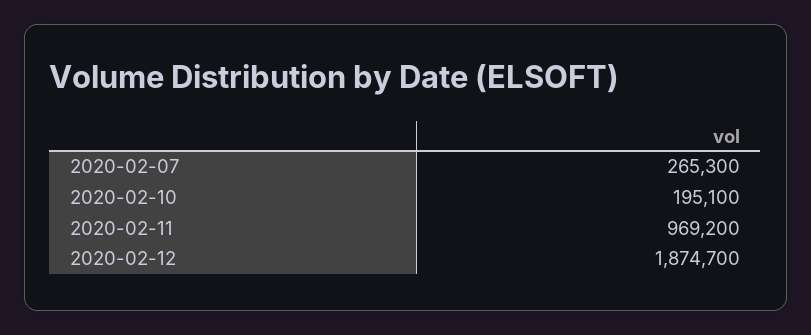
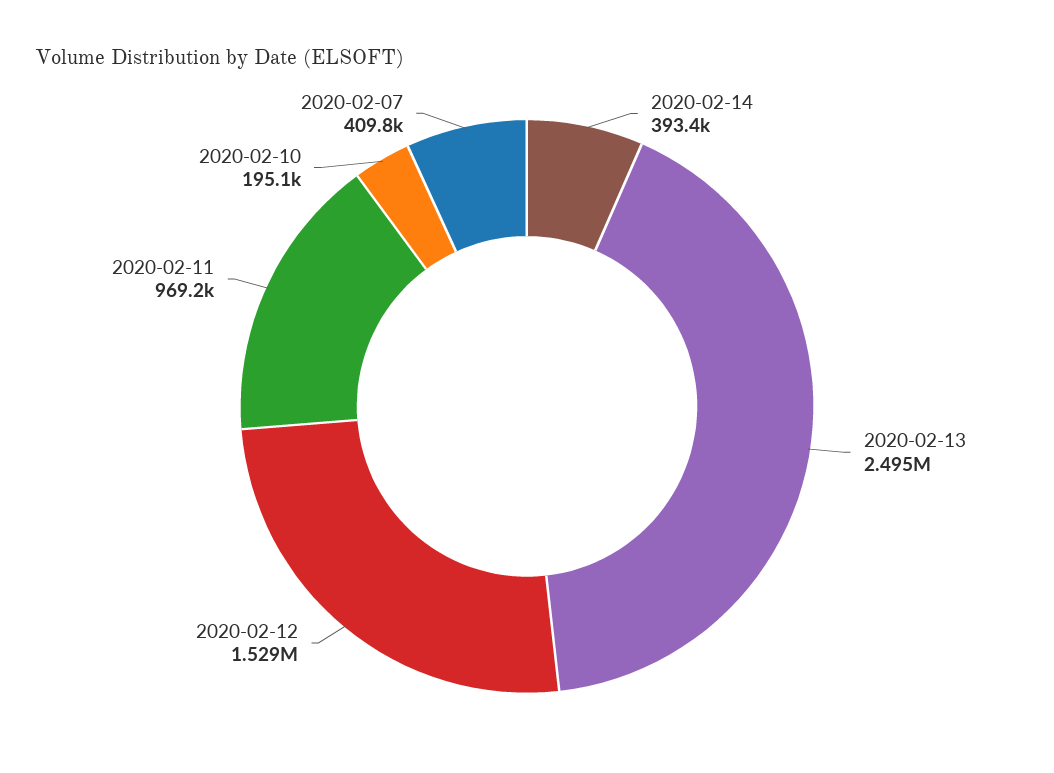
2020-02-07: 265300 -> 409800
2020-02-12: 1874700 -> 1529000
2020-02-14: none -> 393400
2020-02-13: none -> 2495000

